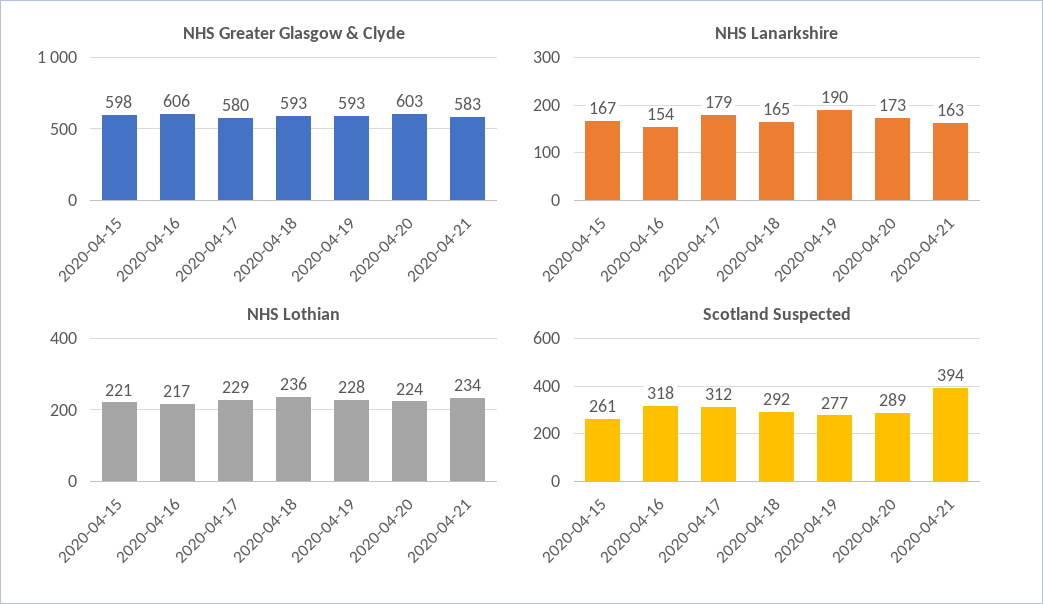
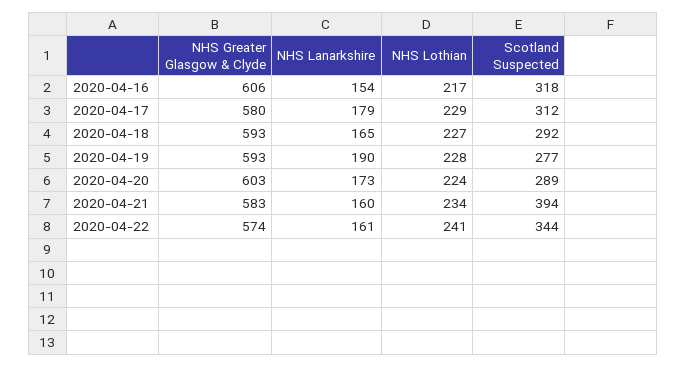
NHS Greater Glasgow & Clyde, 2020-04-15: 598 -> none
NHS Lanarkshire, 2020-04-15: 167 -> none
NHS Lanarkshire, 2020-04-21: 163 -> 160
NHS Lothian, 2020-04-15: 221 -> none
NHS Lothian, 2020-04-18: 236 -> 227
Scotland Suspected, 2020-04-15: 261 -> none
NHS Greater Glasgow & Clyde, 2020-04-22: none -> 574
NHS Lanarkshire, 2020-04-22: none -> 161
NHS Lothian, 2020-04-22: none -> 241
Scotland Suspected, 2020-04-22: none -> 344

